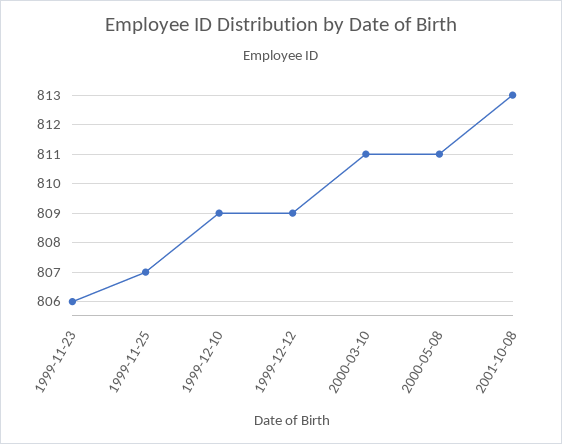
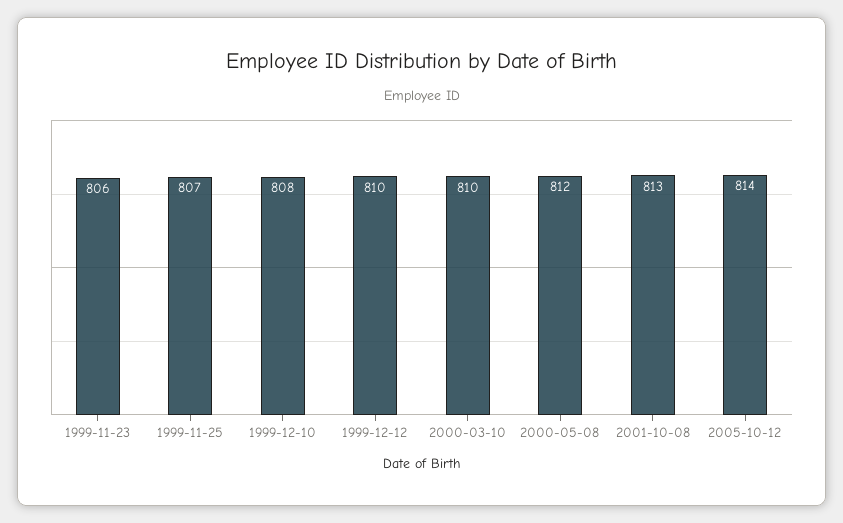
1999-12-10: 809 -> 808
1999-12-12: 809 -> 810
2000-03-10: 811 -> 810
2000-05-08: 811 -> 812
2005-10-12: none -> 814

